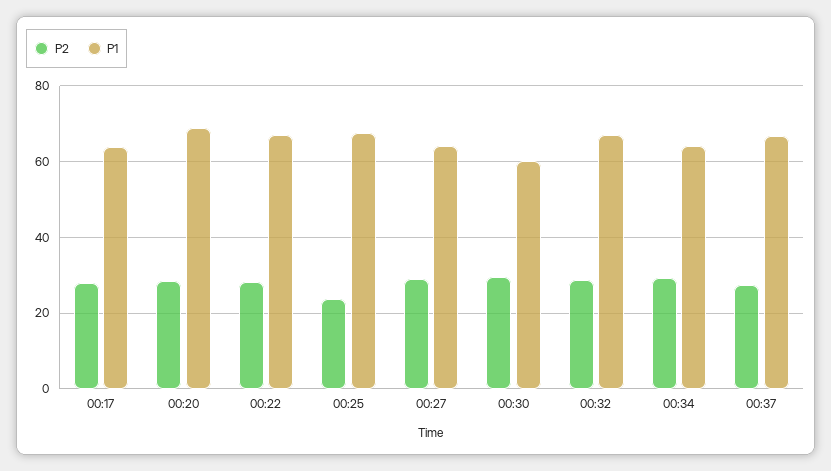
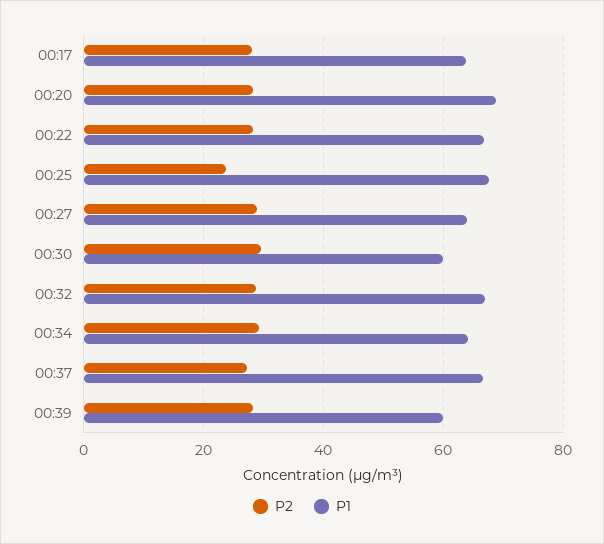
P2, 00:39: none -> 28
P1, 00:39: none -> 60

